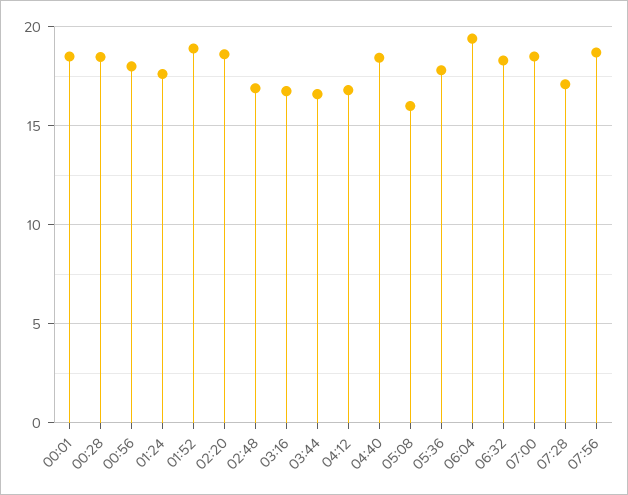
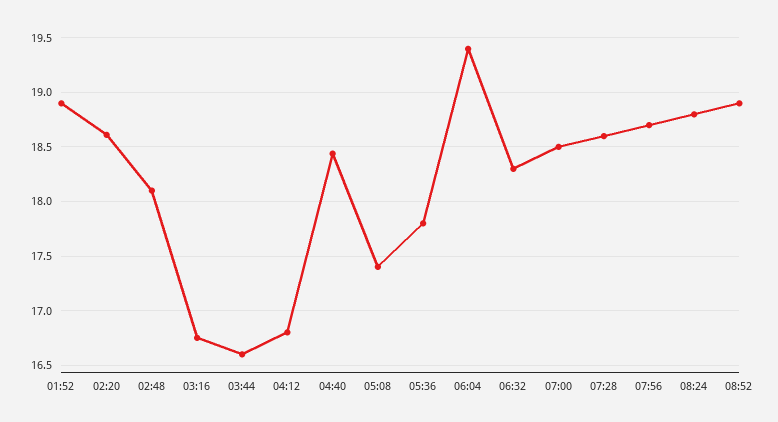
00:01: 18.5 -> none
00:28: 18.5 -> none
00:56: 18 -> none
01:24: 17.5 -> none
02:48: 17 -> 18.1
05:08: 16 -> 17.4
07:28: 17 -> 18.6
08:24: none -> 18.8
08:52: none -> 18.9

